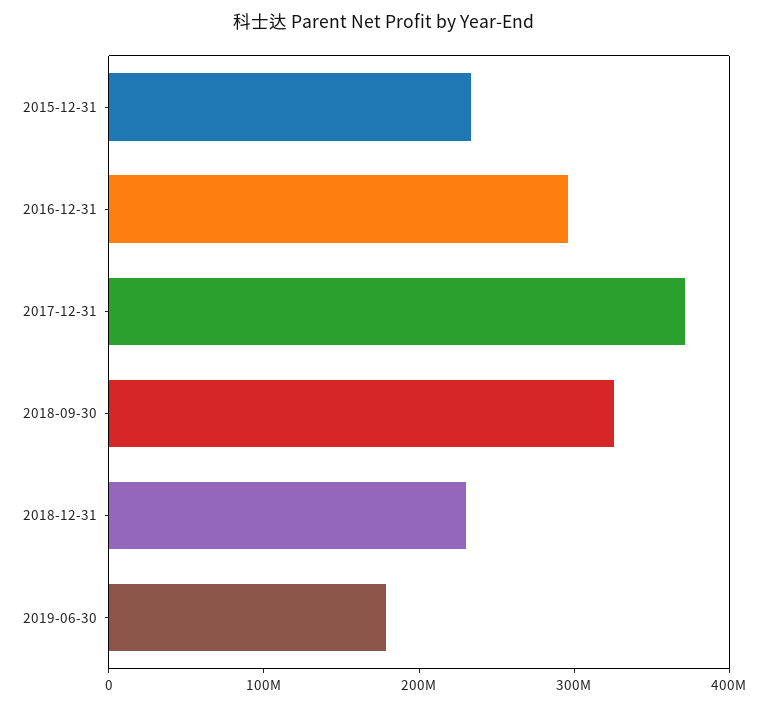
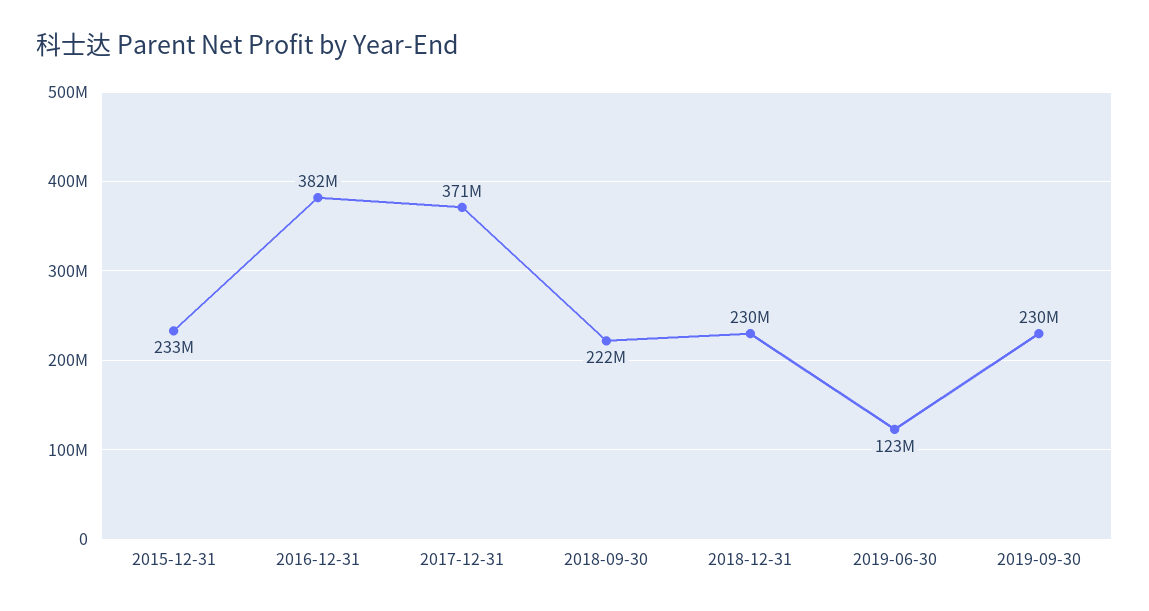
2016-12-31: 300000000 -> 382000000
2018-09-30: 320000000 -> 222000000
2019-06-30: 180000000 -> 123000000
2019-09-30: none -> 230000000

